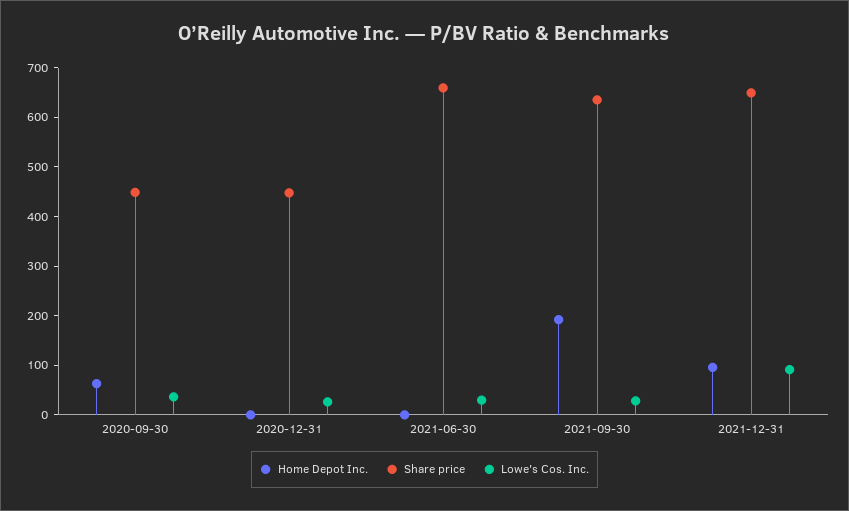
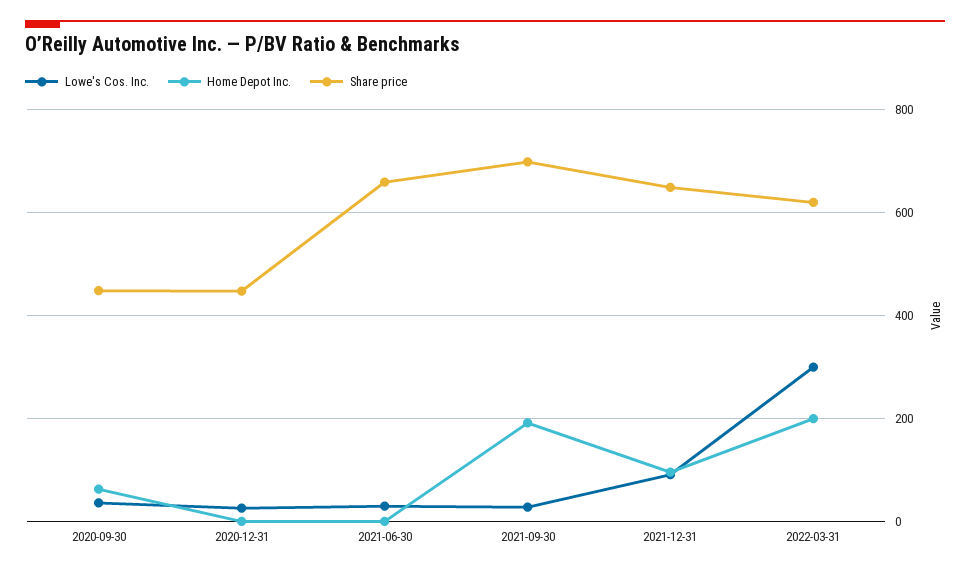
Share price, 2021-09-30: 640 -> 700
Lowe's Cos. Inc., 2022-03-31: none -> 300
Home Depot Inc., 2022-03-31: none -> 200
Share price, 2022-03-31: none -> 620

